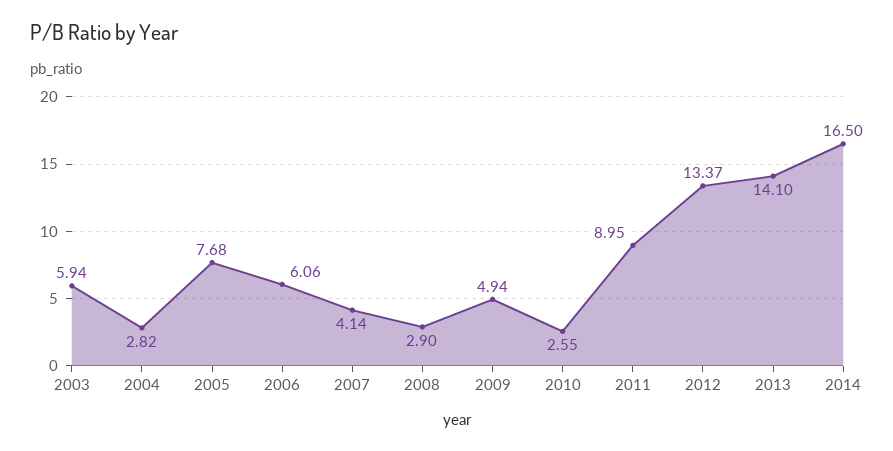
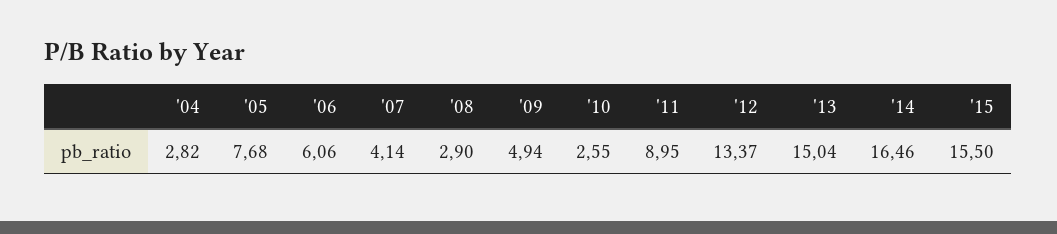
2003: 5.94 -> none
2013: 14.1 -> 15.04
2014: 16.5 -> 16.46
'15: none -> 15.5

